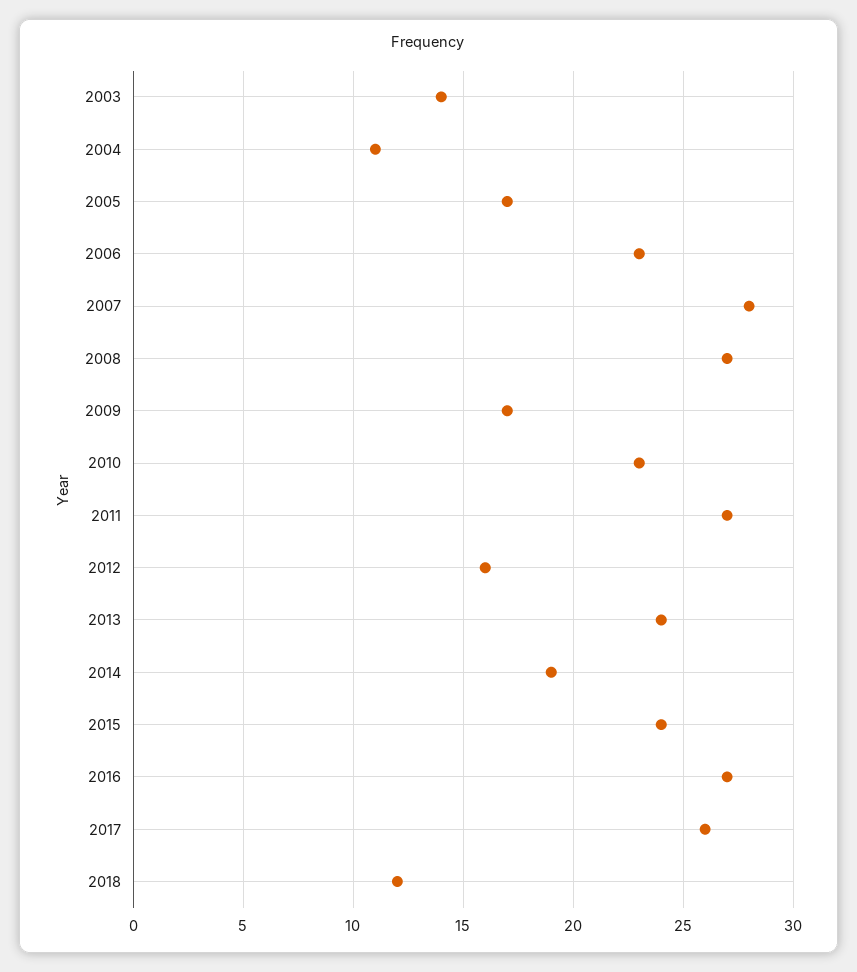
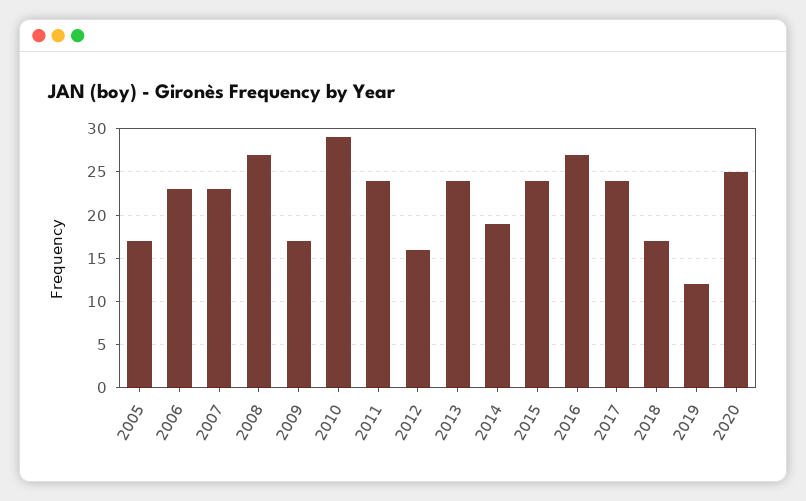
2003: 14 -> none
2004: 11 -> none
2007: 28 -> 23
2010: 23 -> 29
2011: 27 -> 24
2017: 26 -> 24
2018: 12 -> 17
2019: none -> 12
2020: none -> 25

